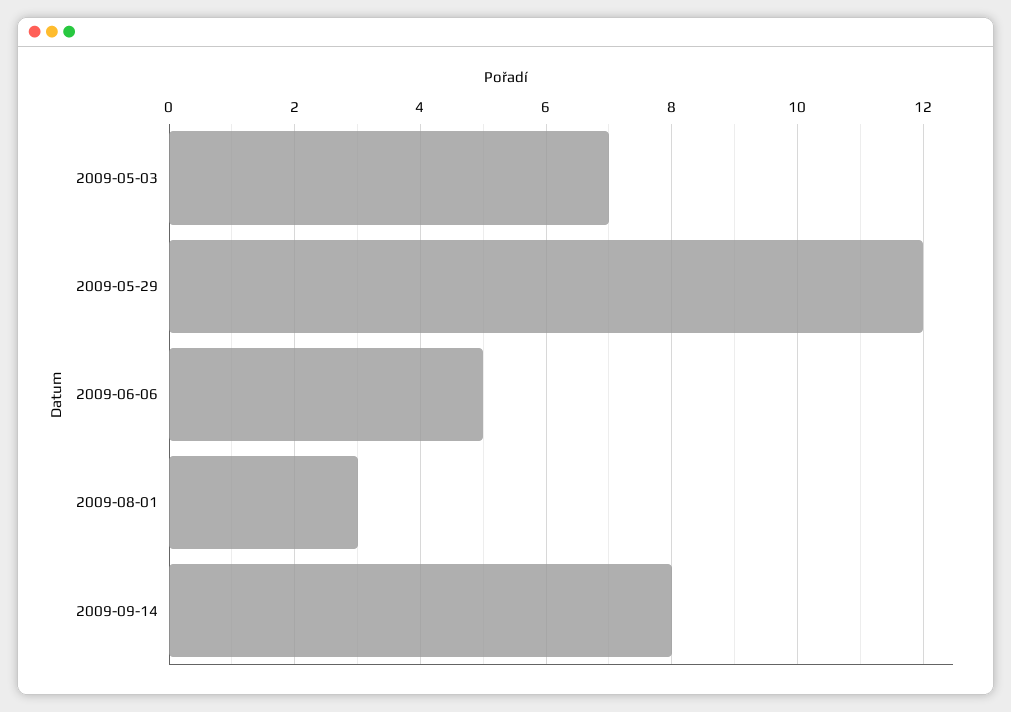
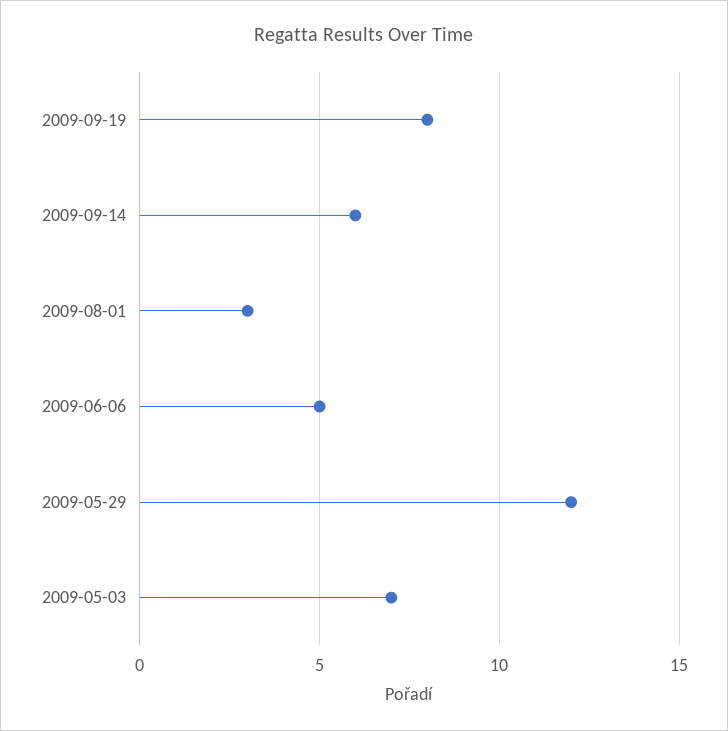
2009-09-14: 8 -> 6
2009-09-19: none -> 8

